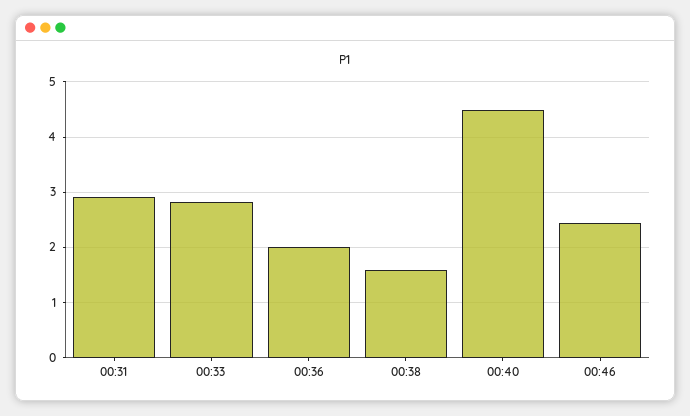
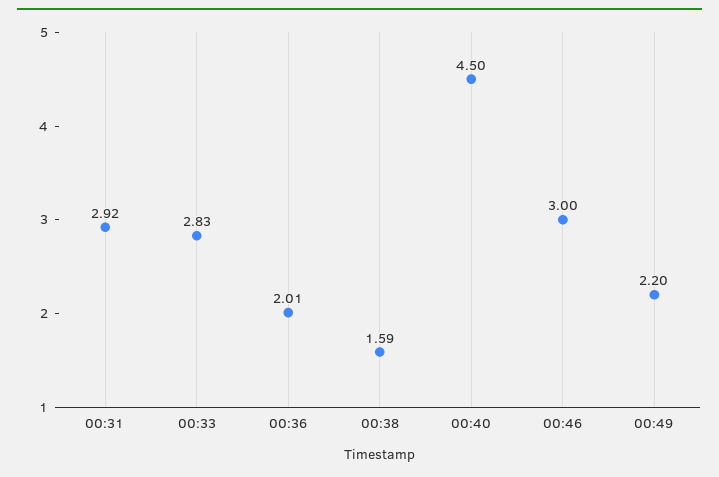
00:46: 2.4 -> 3
00:49: none -> 2.2

